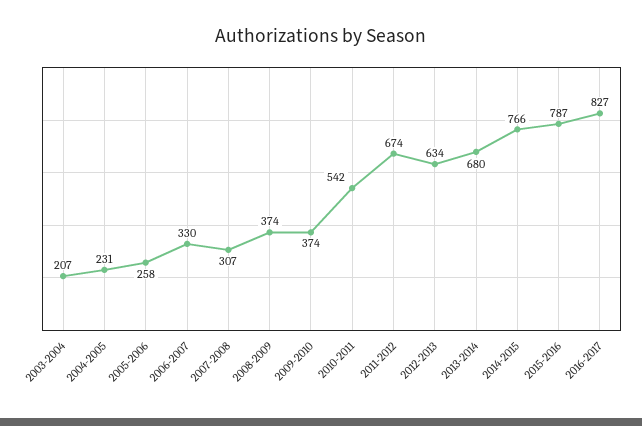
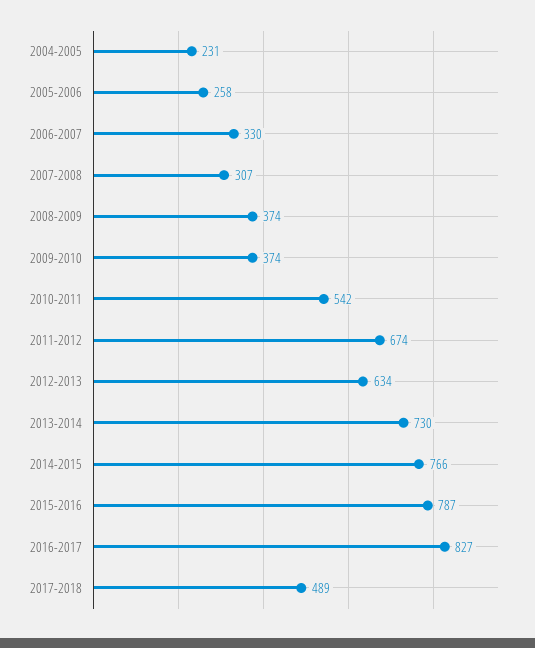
2003-2004: 207 -> none
2013-2014: 680 -> 730
2017-2018: none -> 489

